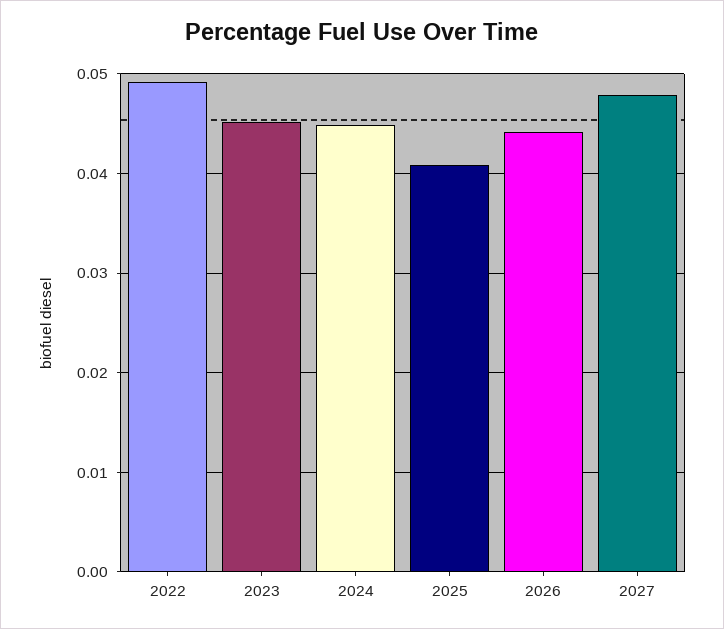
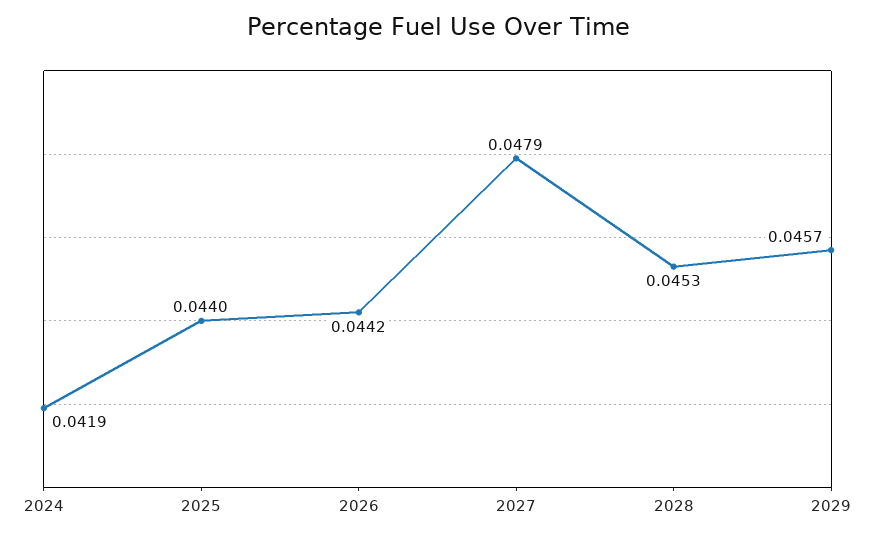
2022: 0.049 -> none
2023: 0.045 -> none
2024: 0.045 -> 0.0419
2025: 0.041 -> 0.044
2028: none -> 0.0453
2029: none -> 0.0457

